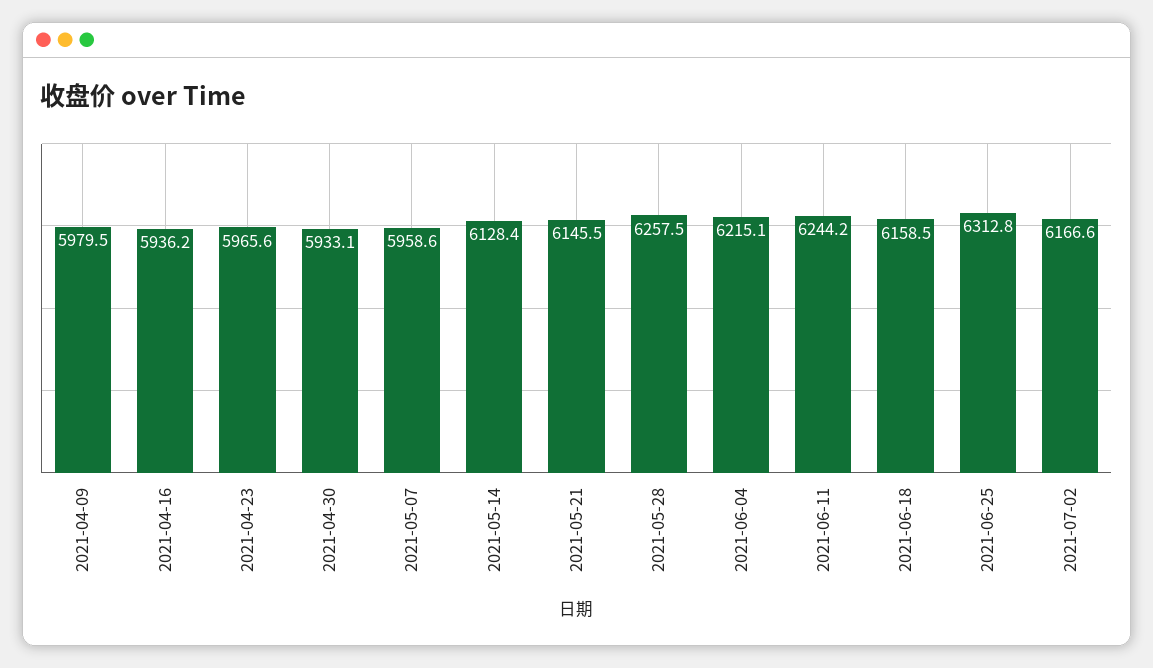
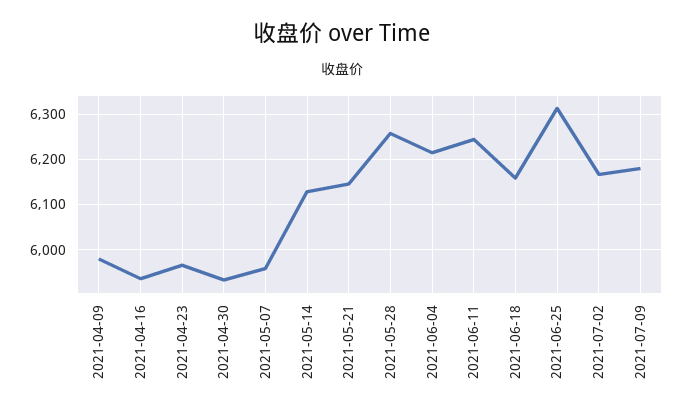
2021-07-09: none -> 6180

